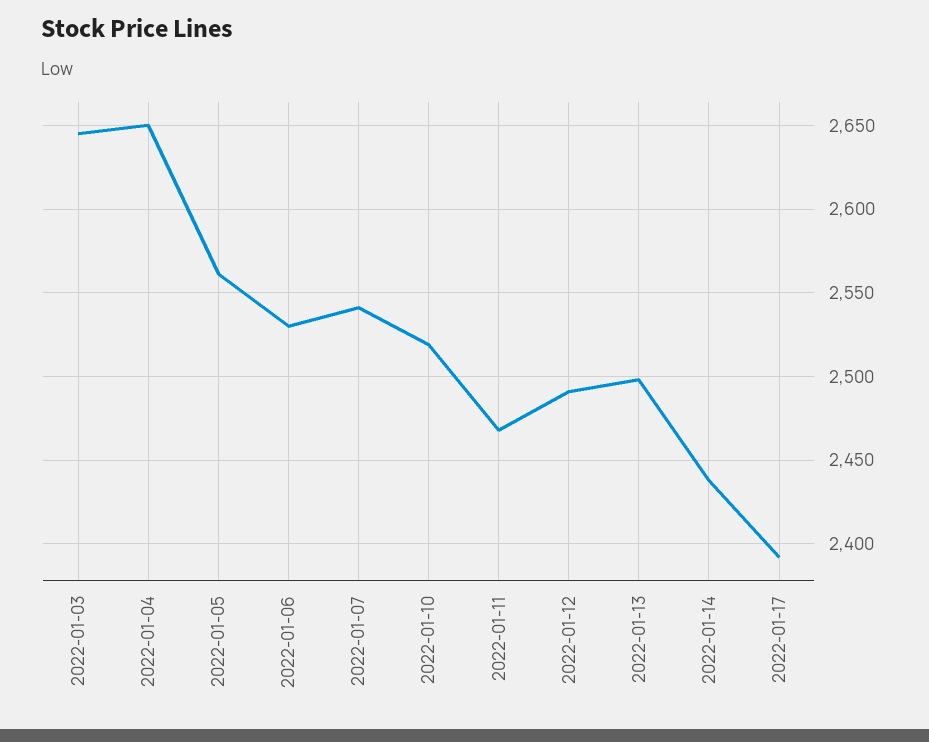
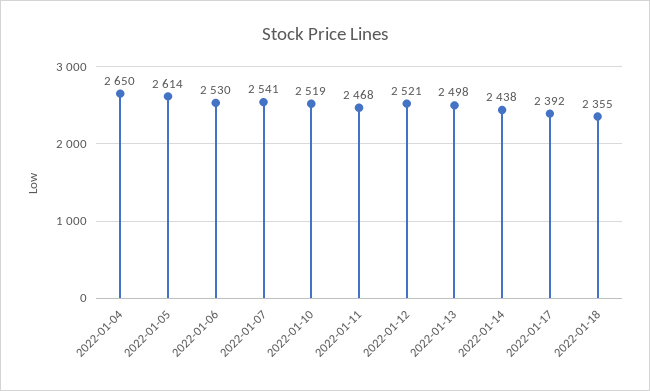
2022-01-03: 2645 -> none
2022-01-05: 2560 -> 2614
2022-01-12: 2490 -> 2521
2022-01-18: none -> 2355

